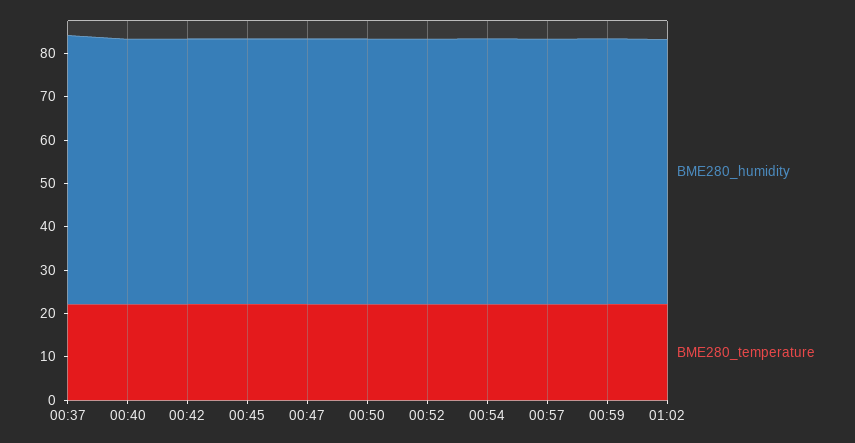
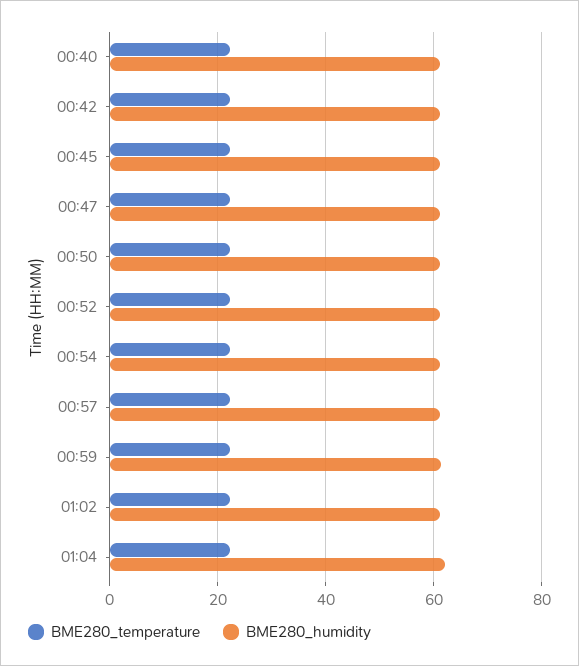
BME280_humidity, 00:37: 62 -> none
BME280_temperature, 00:37: 22 -> none
BME280_temperature, 01:04: none -> 22
BME280_humidity, 01:04: none -> 62

